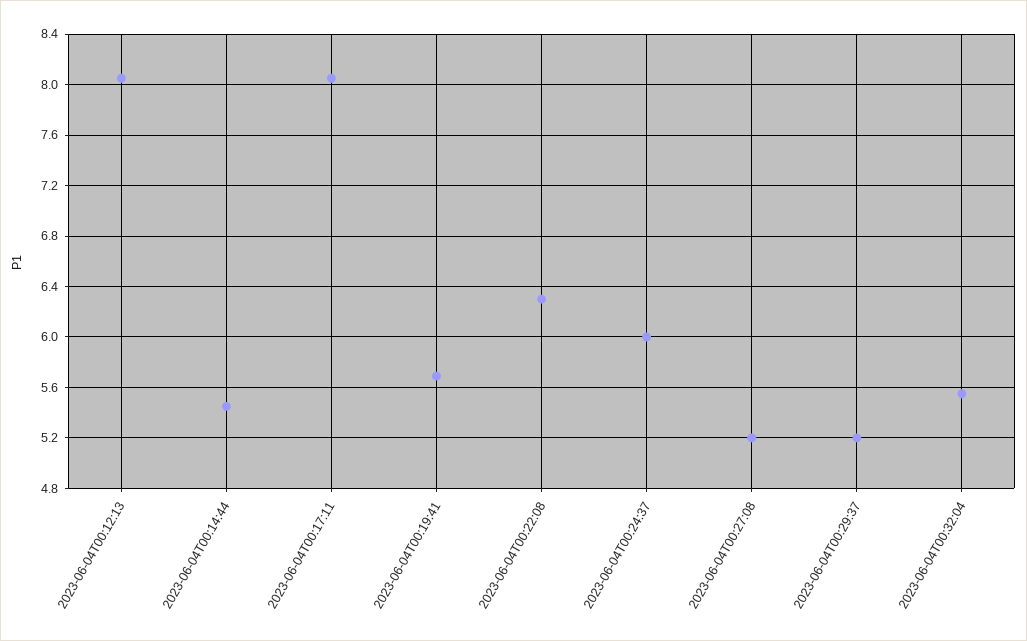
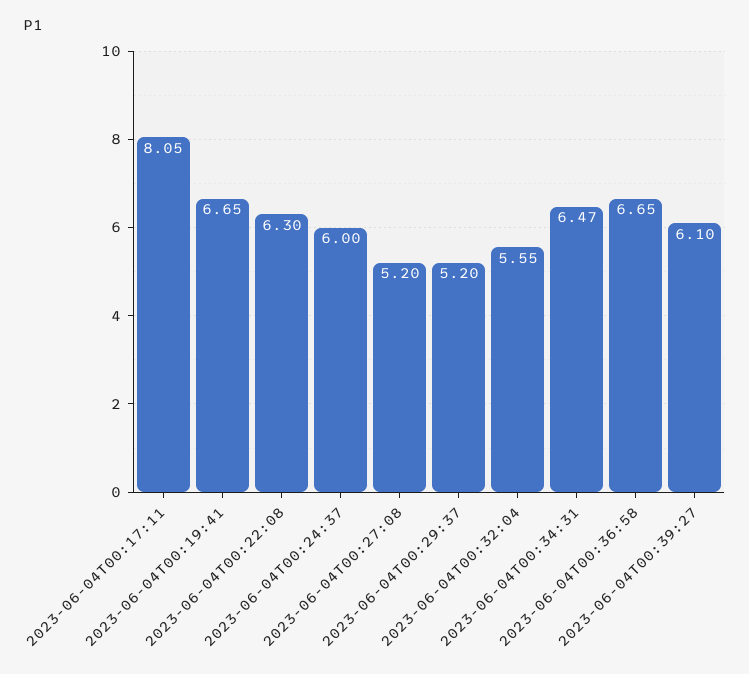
2023-06-04T00:12:13: 8.05 -> none
2023-06-04T00:14:44: 5.45 -> none
2023-06-04T00:19:41: 5.7 -> 6.65
2023-06-04T00:34:31: none -> 6.47
2023-06-04T00:36:58: none -> 6.65
2023-06-04T00:39:27: none -> 6.1

